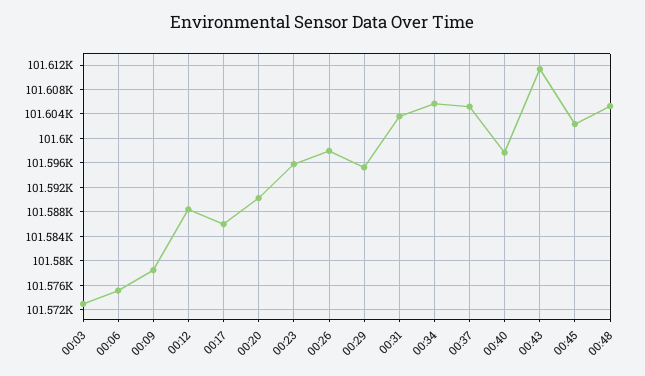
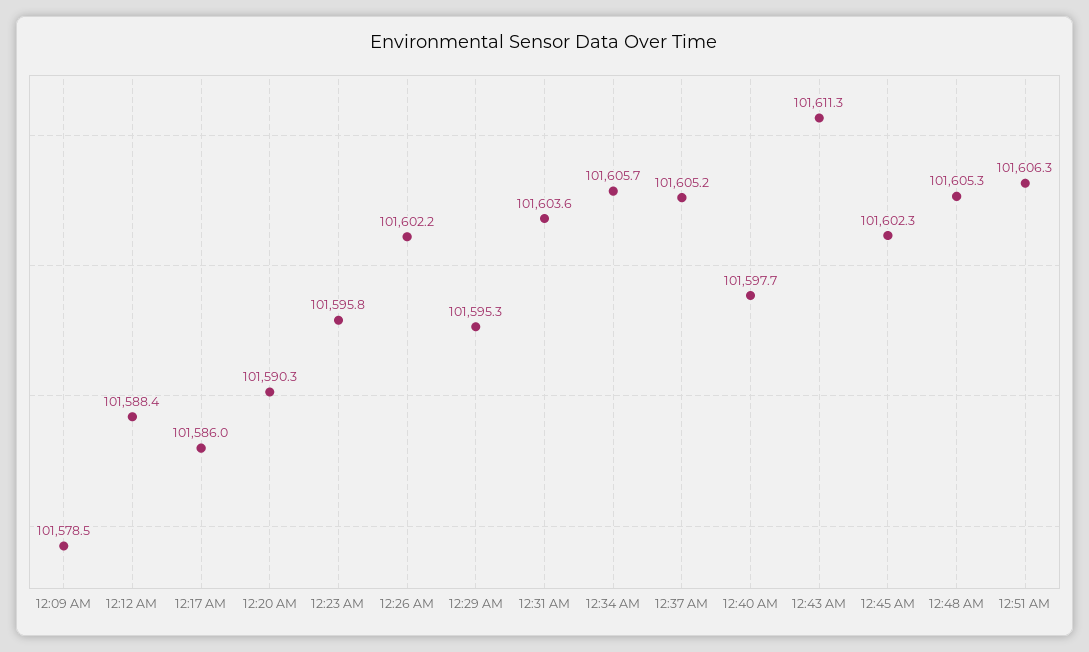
00:03: 101573 -> none
00:06: 101575 -> none
00:26: 101598 -> 101602.2
12:51 AM: none -> 101606.3

